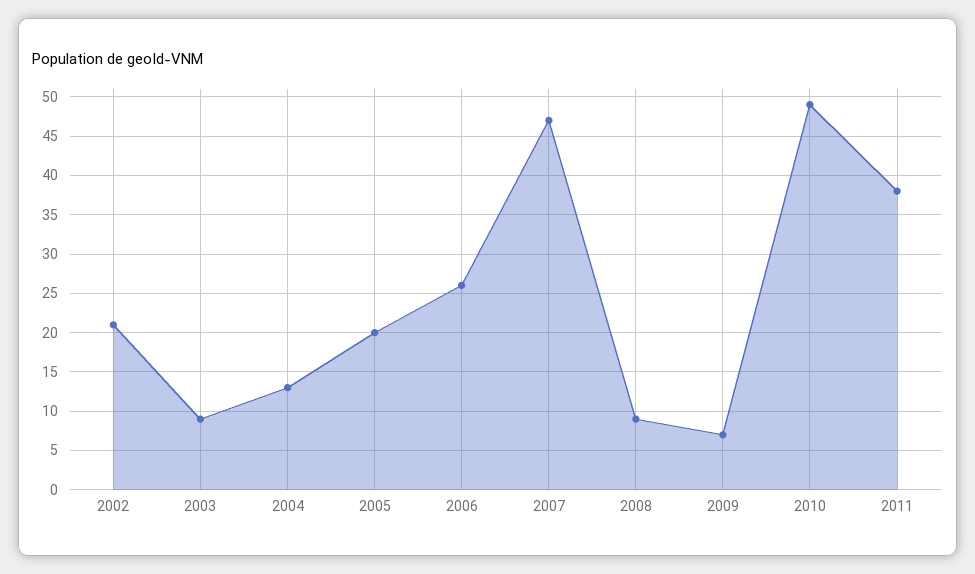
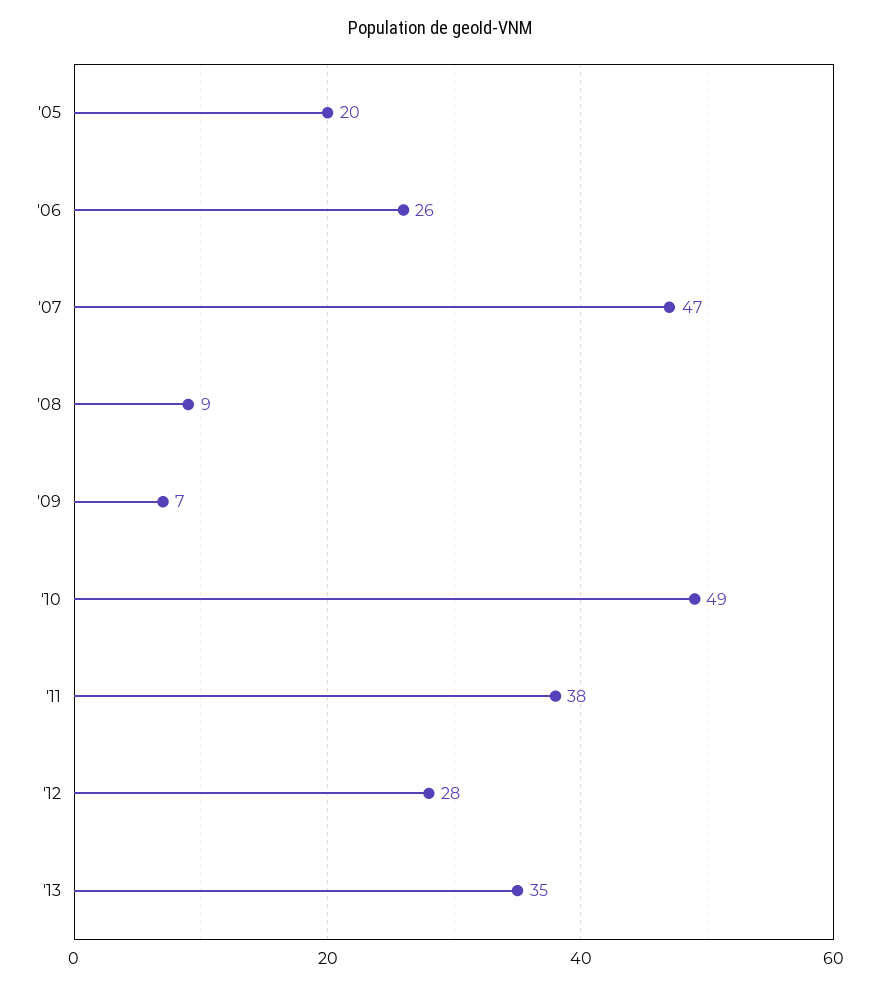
2002: 21 -> none
2003: 9 -> none
2004: 13 -> none
'12: none -> 28
'13: none -> 35

